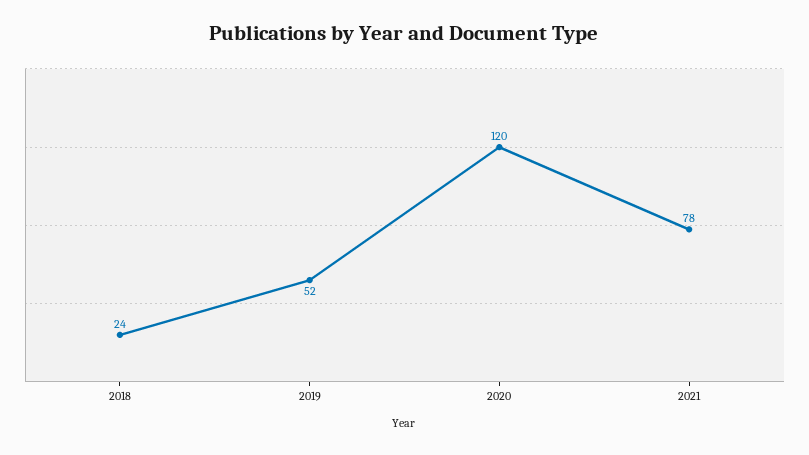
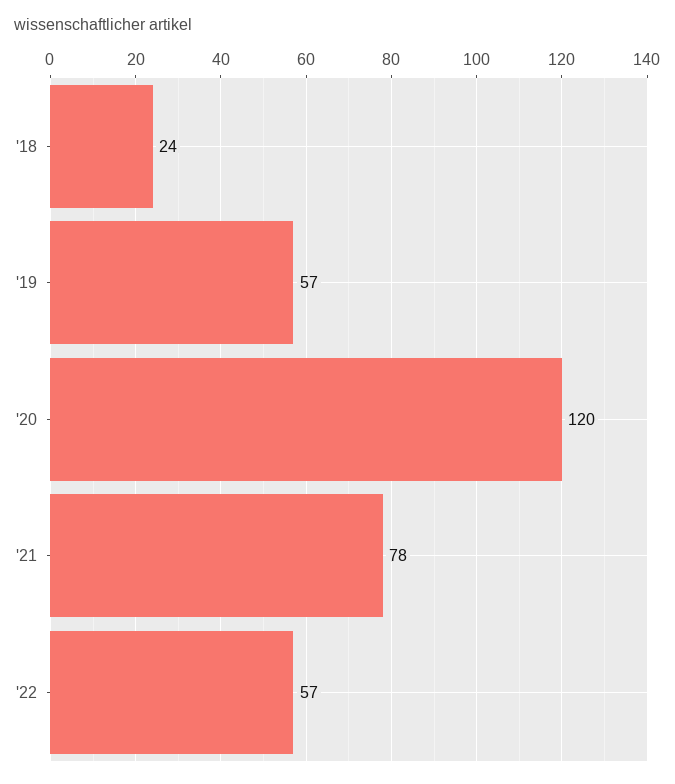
2019: 52 -> 57
'22: none -> 57

